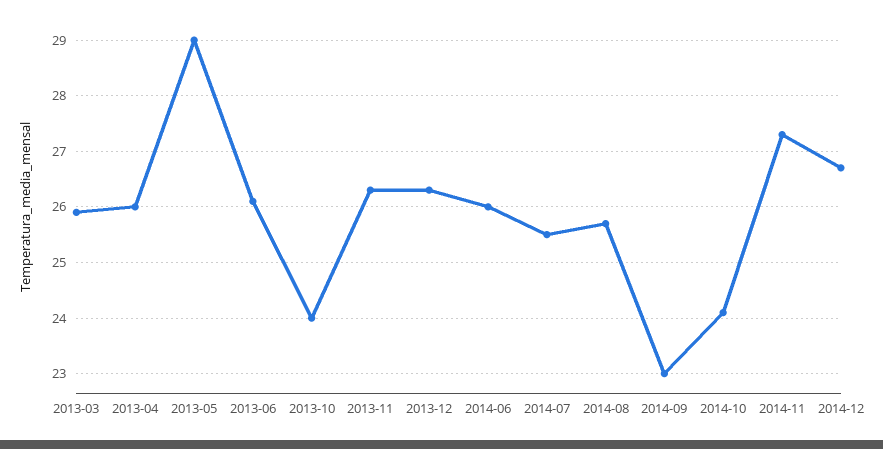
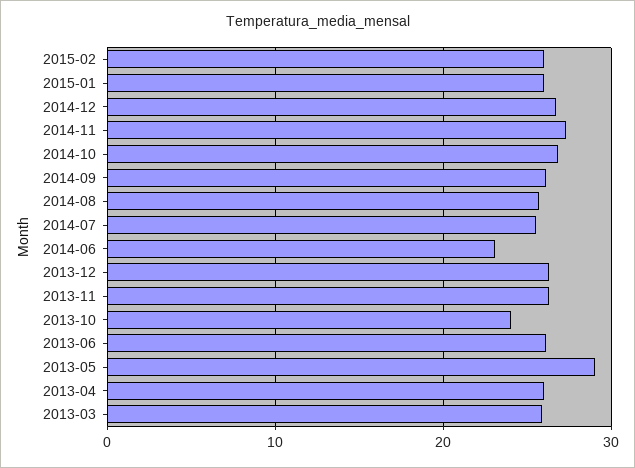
2014-06: 26 -> 23
2014-09: 23 -> 26
2014-10: 24 -> 27
2015-02: none -> 26
2015-01: none -> 26

